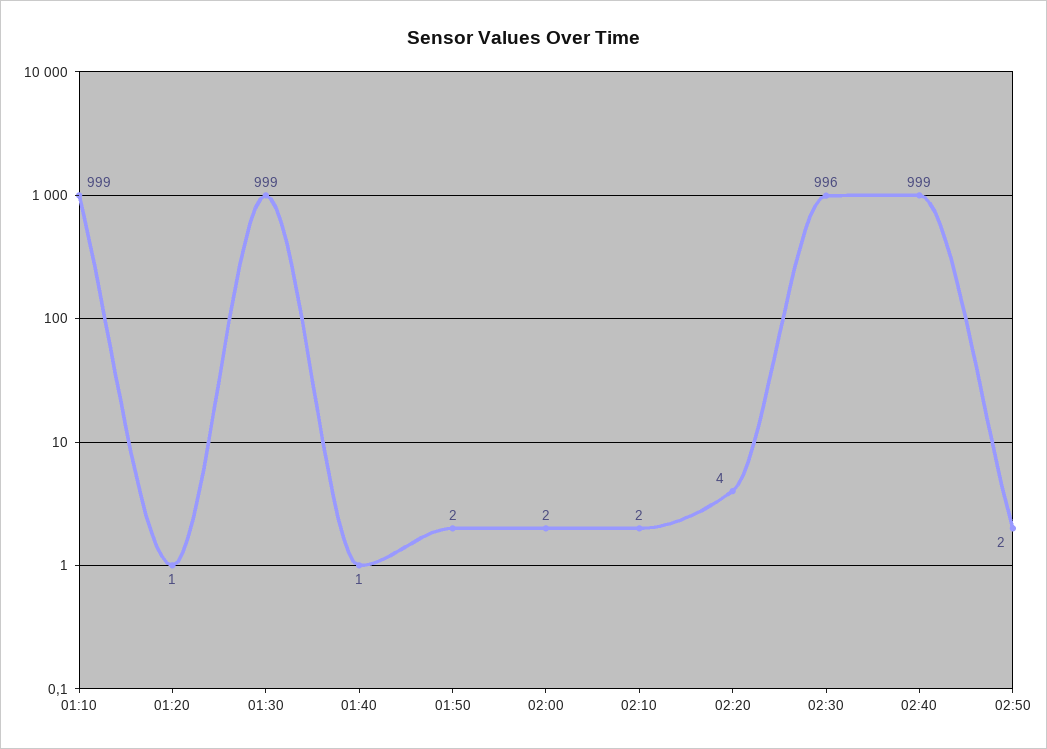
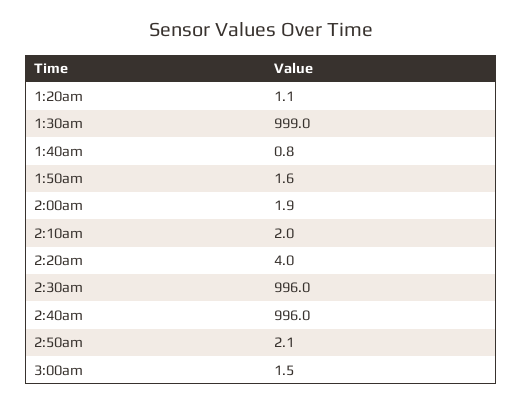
01:10: 999 -> none
02:40: 999 -> 996
3:00am: none -> 1.5

